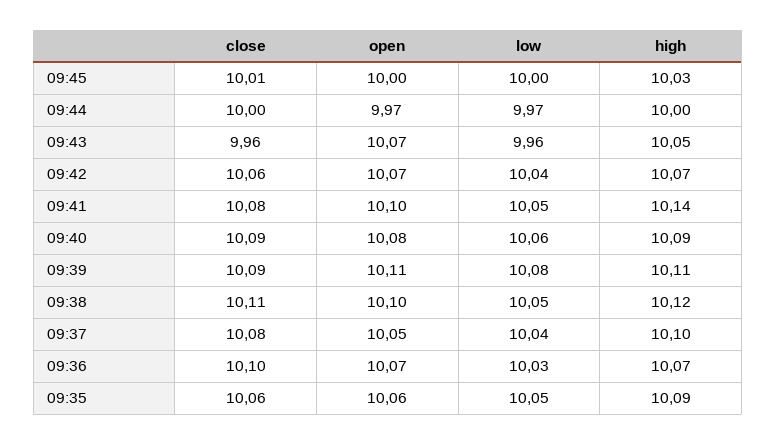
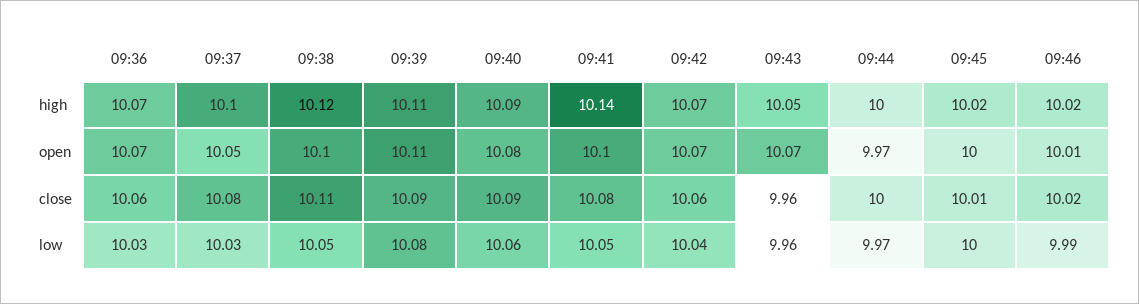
high, 09:45: 10.03 -> 10.02
low, 09:37: 10.04 -> 10.03
close, 09:36: 10.1 -> 10.06
close, 09:35: 10.06 -> none
open, 09:35: 10.06 -> none
low, 09:35: 10.05 -> none
high, 09:35: 10.09 -> none
high, 09:46: none -> 10.02
open, 09:46: none -> 10.01
close, 09:46: none -> 10.02
low, 09:46: none -> 9.99

